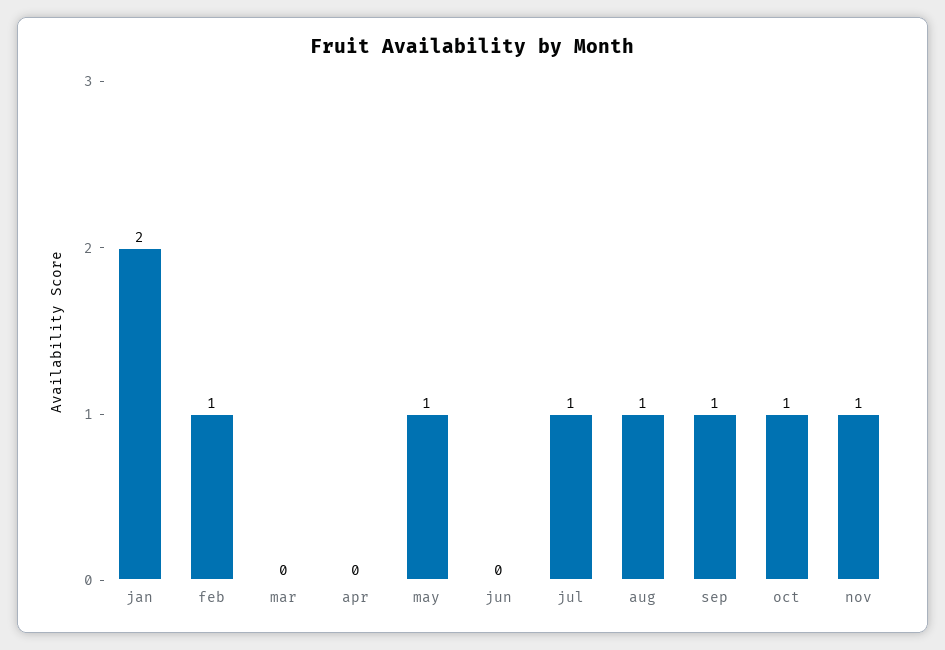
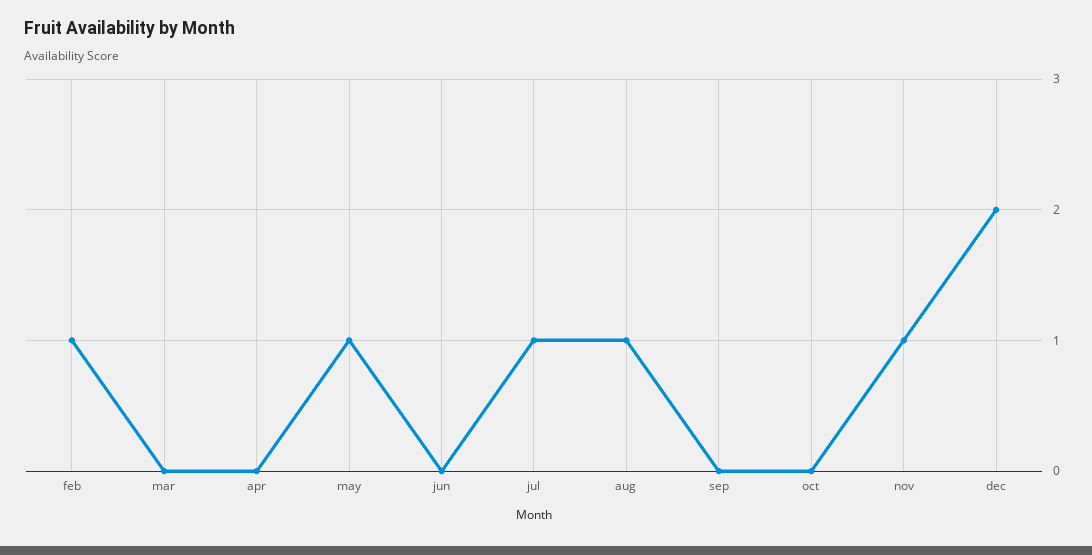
jan: 2 -> none
sep: 1 -> 0
oct: 1 -> 0
dec: none -> 2

